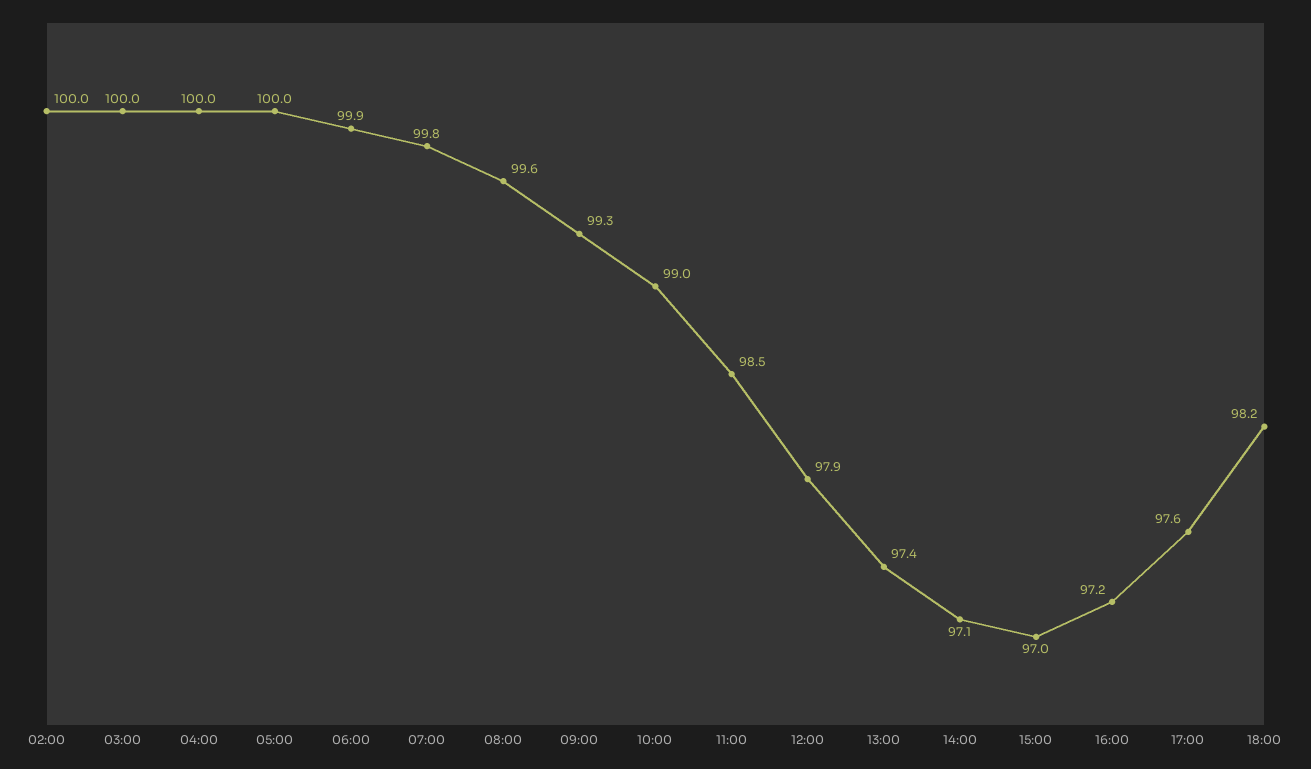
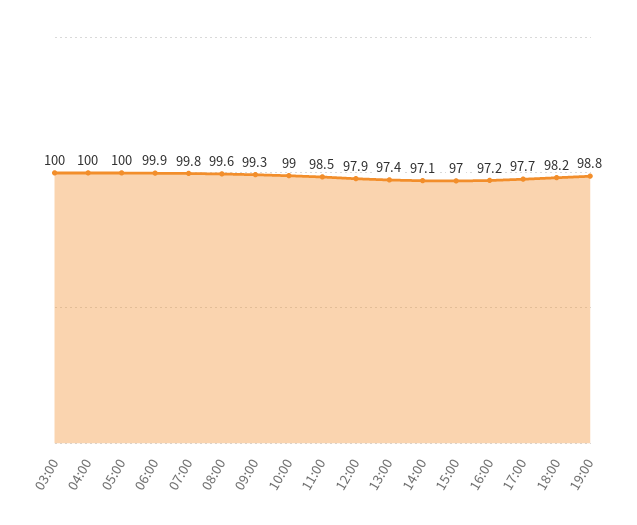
02:00: 100 -> none
17:00: 97.6 -> 97.7
19:00: none -> 98.8

